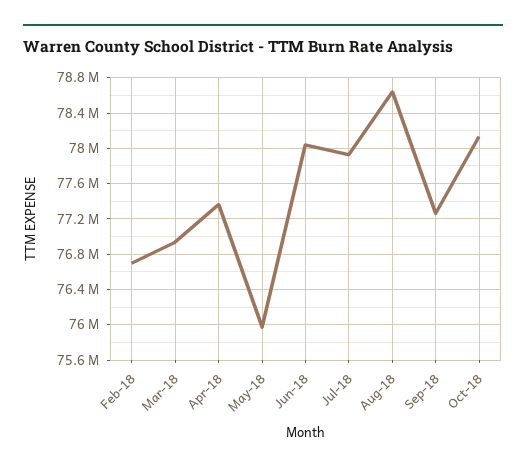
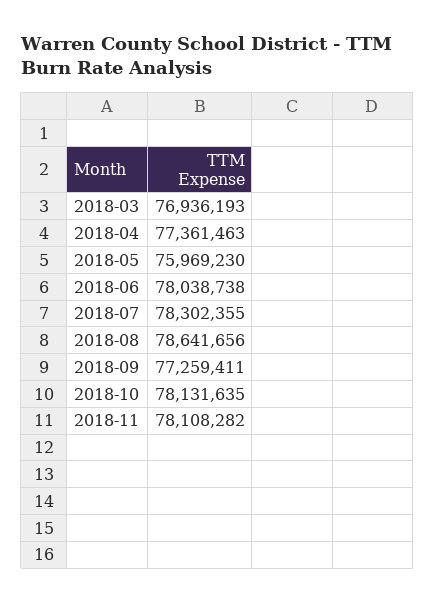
Feb-18: 76700000 -> none
Jul-18: 77900000 -> 78302355
2018-11: none -> 78108282

